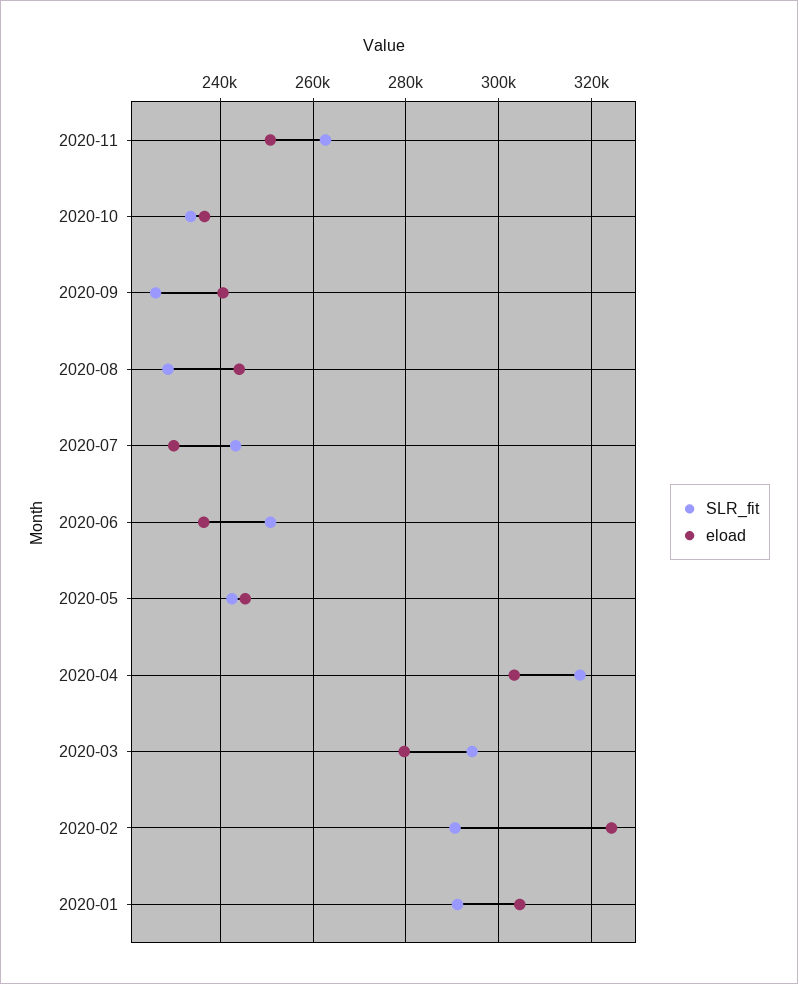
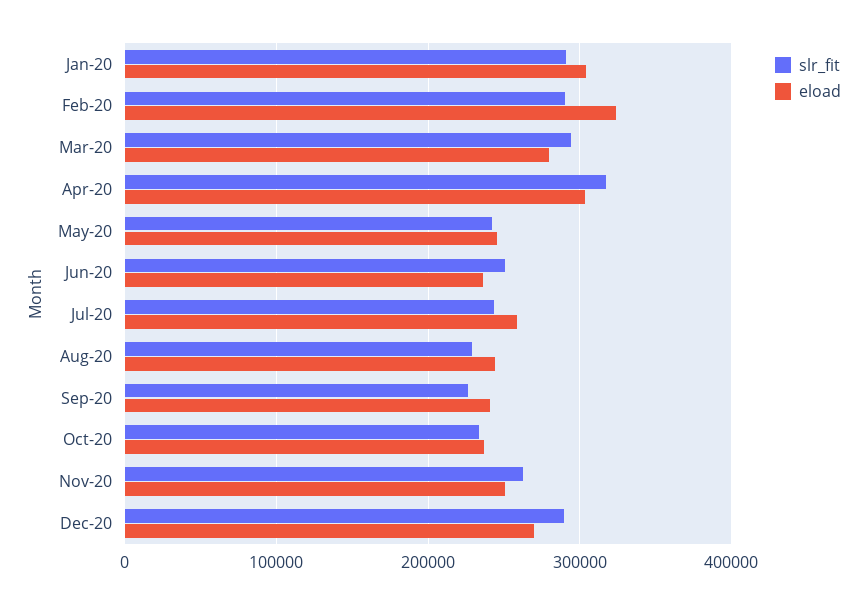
eload, 2020-07: 230000 -> 260000
SLR_fit, Dec-20: none -> 290000
eload, Dec-20: none -> 270000

